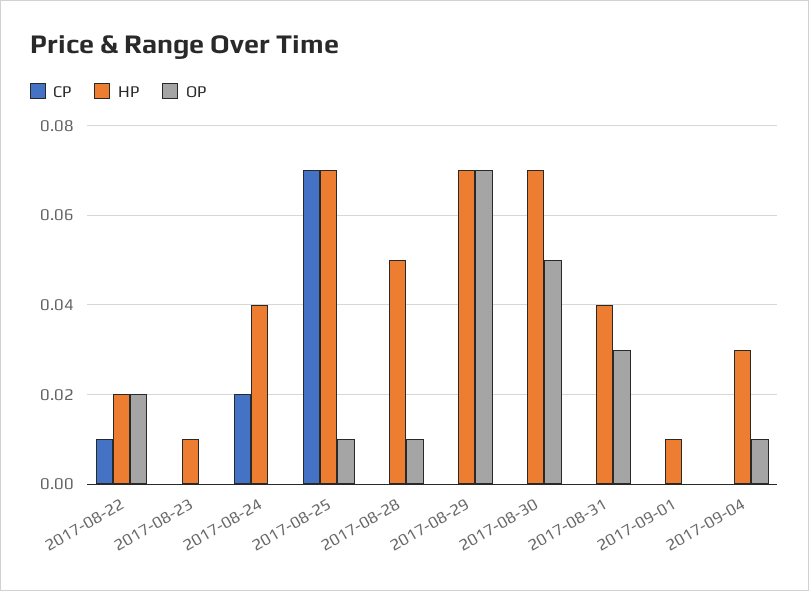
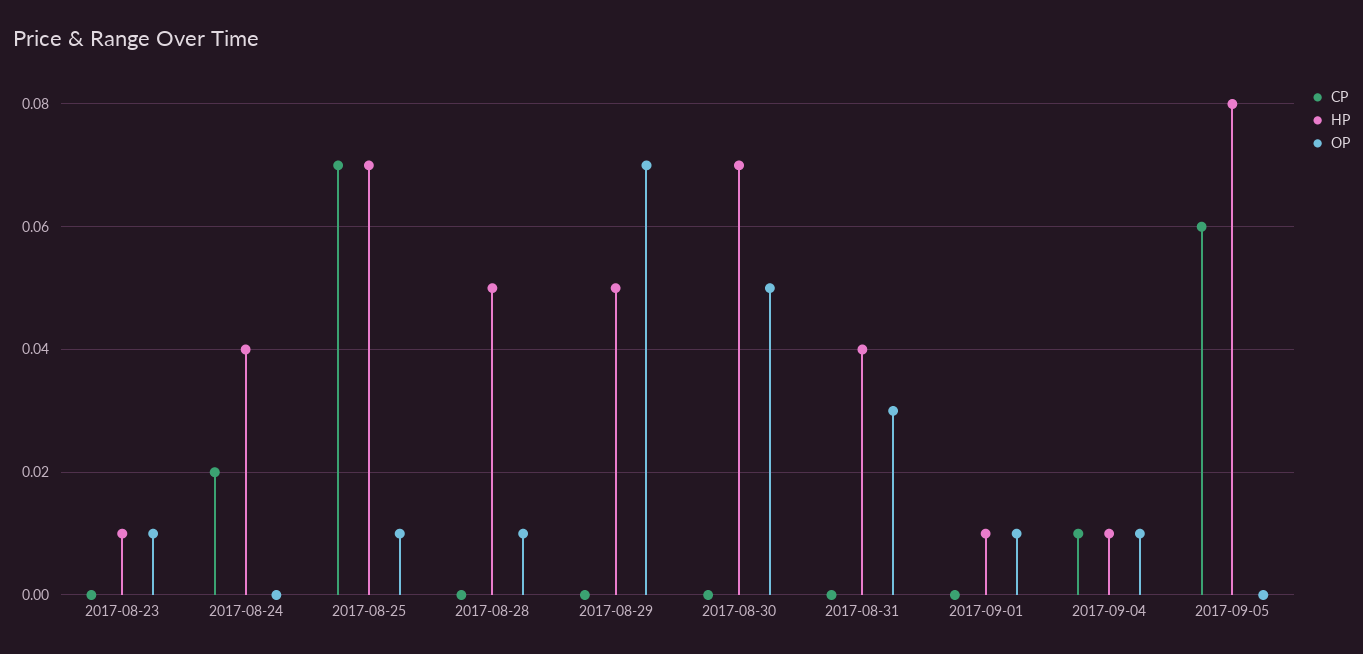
CP, 2017-08-22: 0.01 -> none
HP, 2017-08-22: 0.02 -> none
OP, 2017-08-22: 0.02 -> none
OP, 2017-08-23: 0 -> 0.01
HP, 2017-08-29: 0.07 -> 0.05
OP, 2017-09-01: 0 -> 0.01
CP, 2017-09-04: 0 -> 0.01
HP, 2017-09-04: 0.03 -> 0.01
CP, 2017-09-05: none -> 0.06
HP, 2017-09-05: none -> 0.08
OP, 2017-09-05: none -> 0

